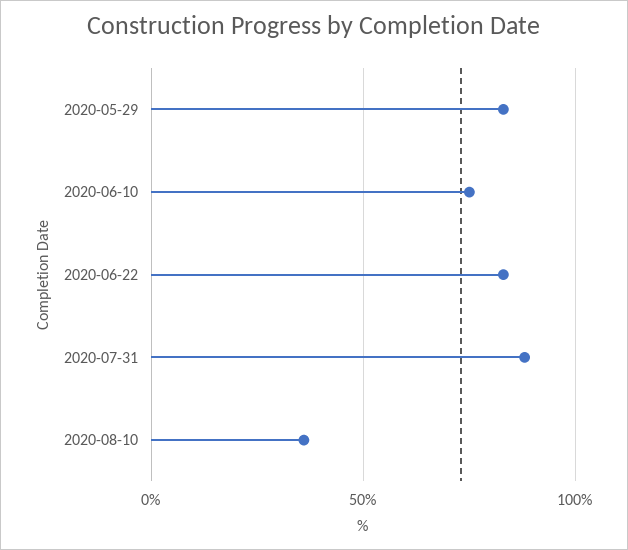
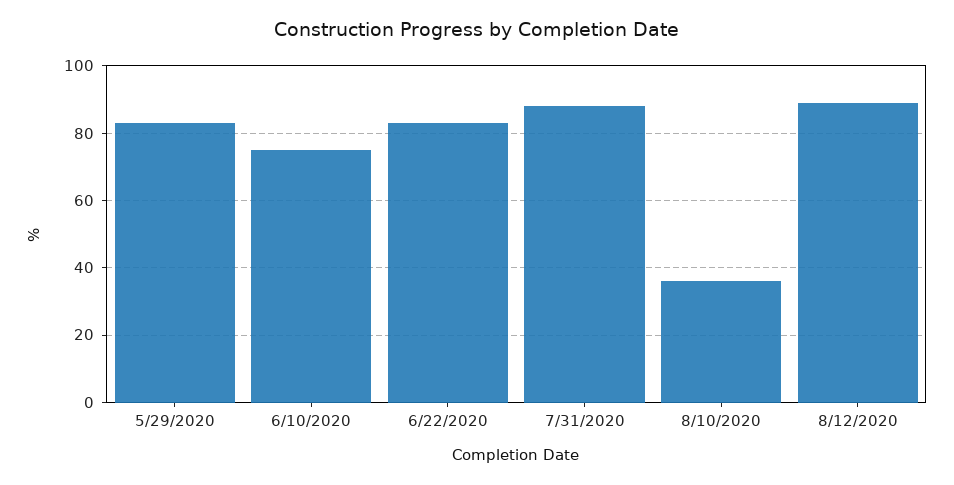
8/12/2020: none -> 90

